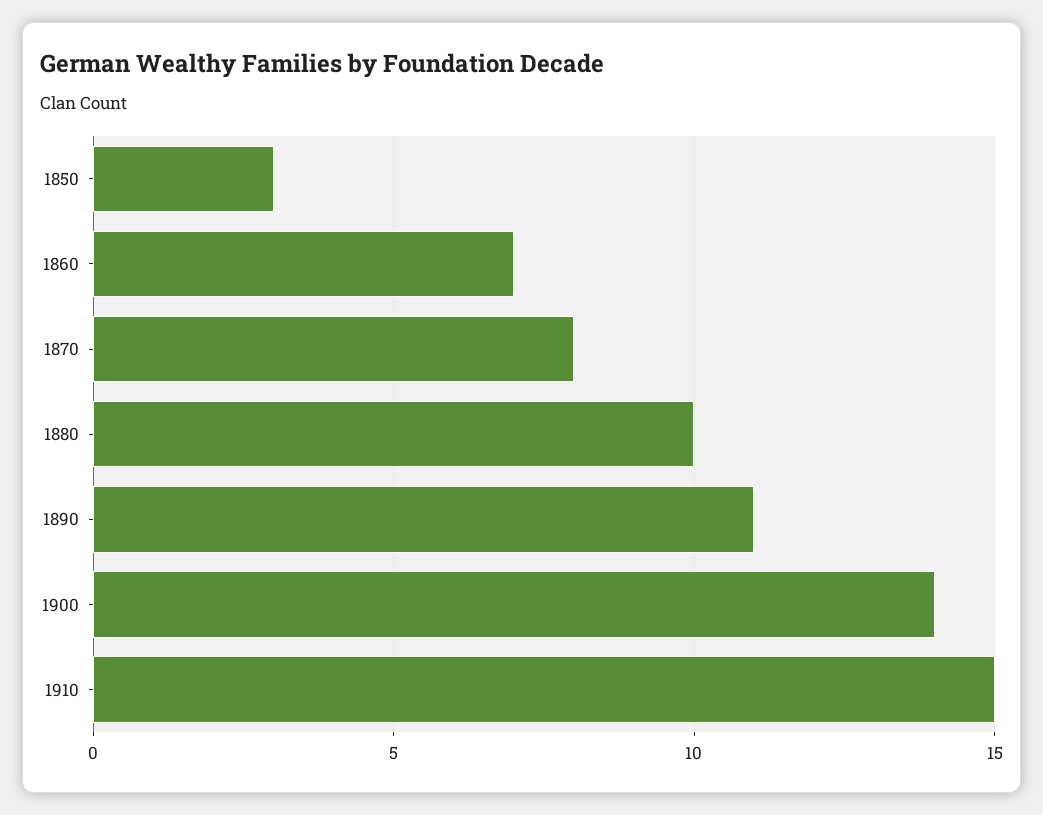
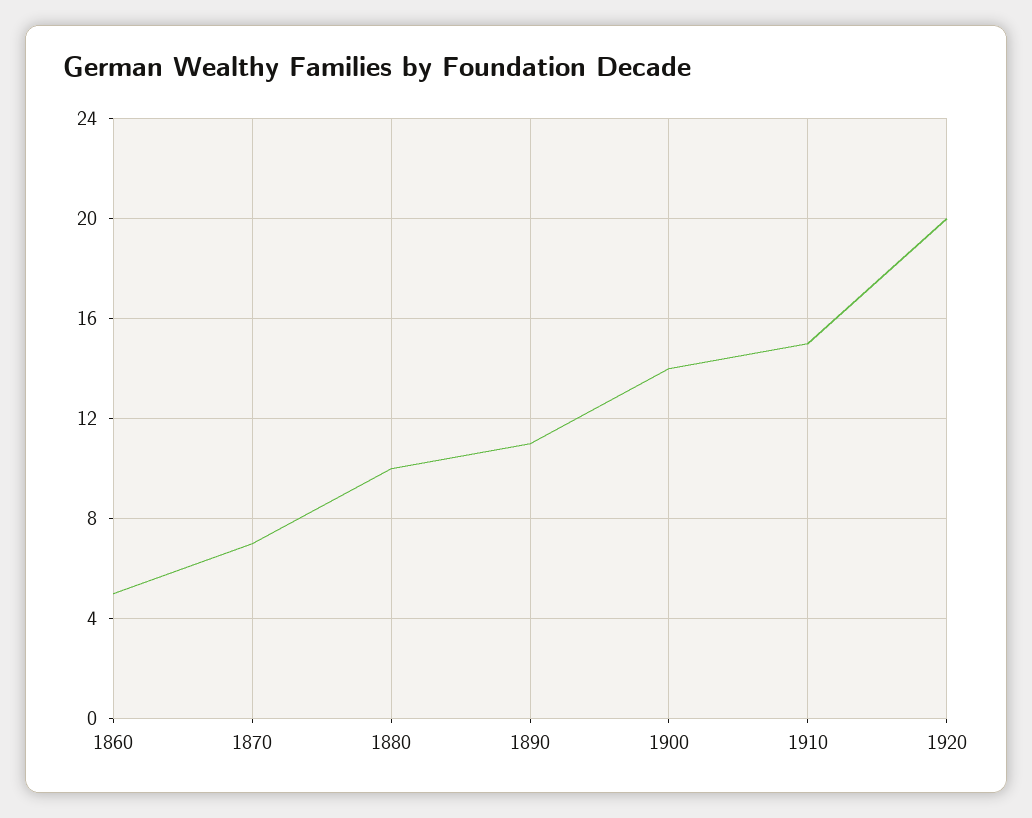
1850: 3 -> none
1860: 7 -> 5
1870: 8 -> 7
1920: none -> 20

